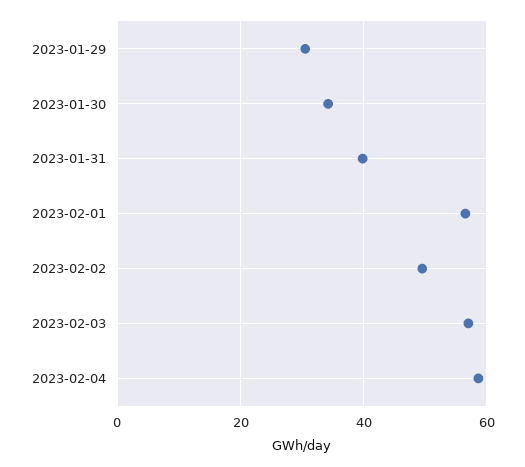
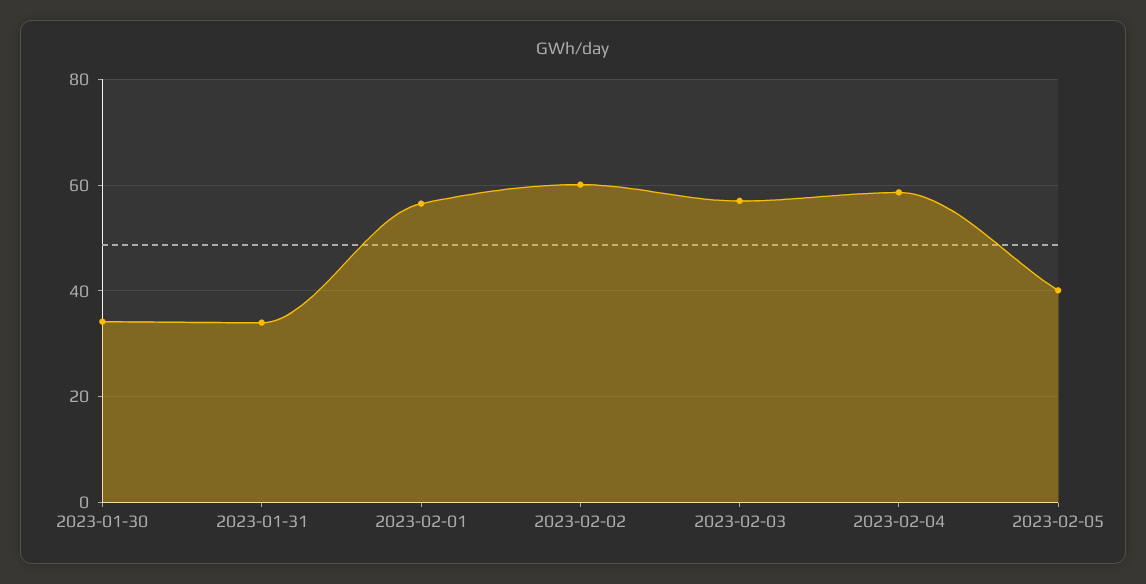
2023-01-29: 30 -> none
2023-01-31: 40 -> 34
2023-02-02: 50 -> 60
2023-02-05: none -> 40

